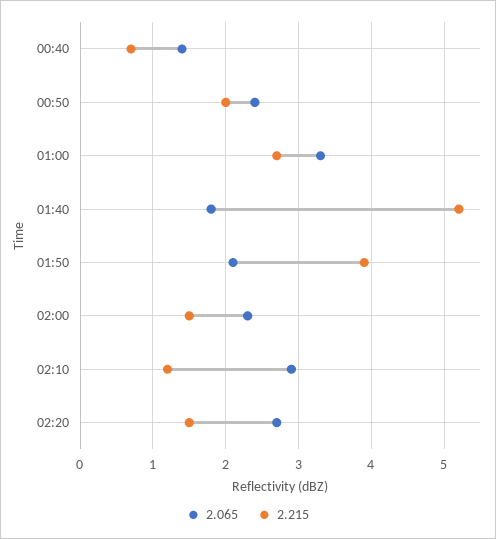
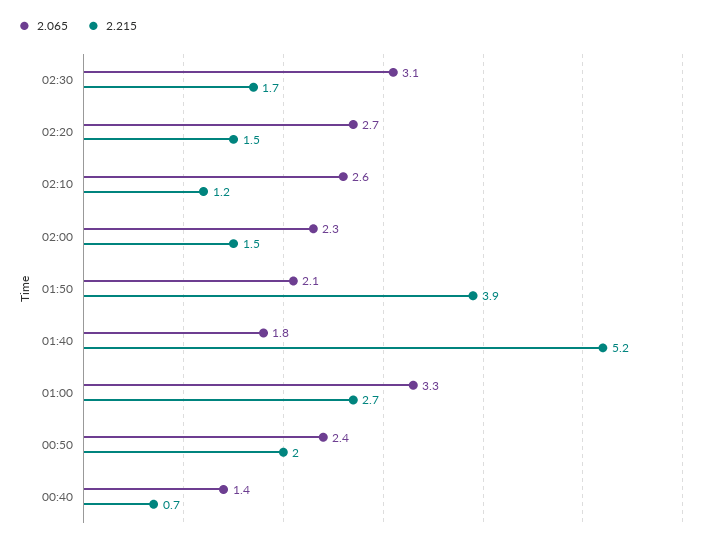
2.065, 02:10: 2.9 -> 2.6
2.065, 02:30: none -> 3.1
2.215, 02:30: none -> 1.7

